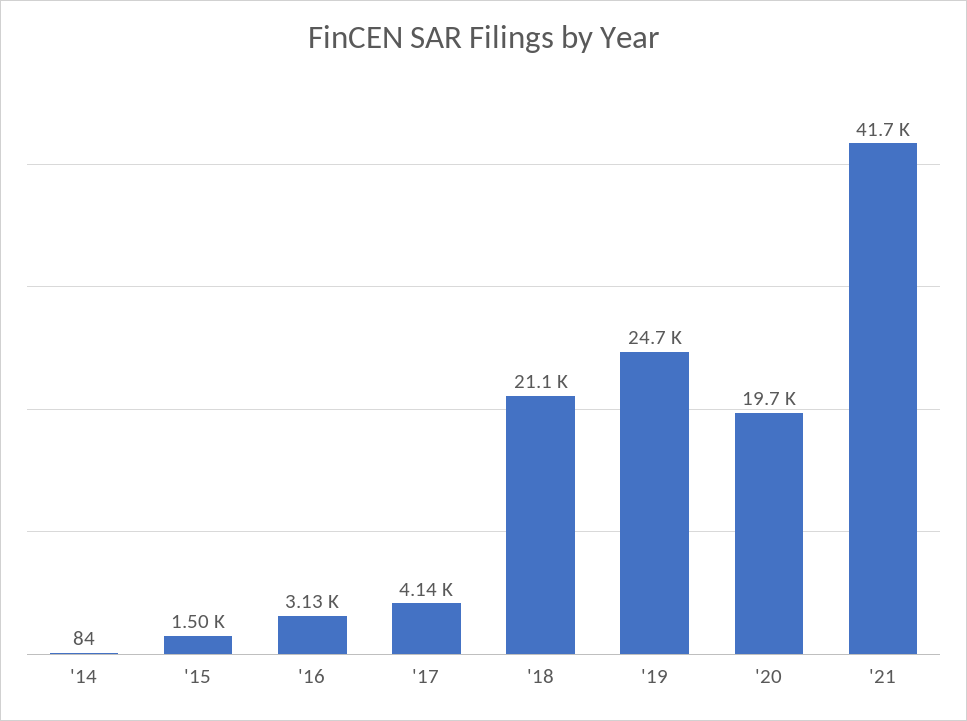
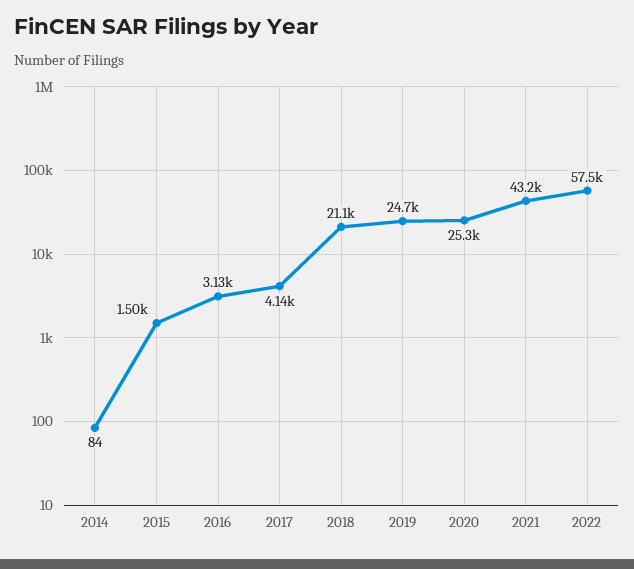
'20: 19700 -> 25300
'21: 41700 -> 43200
2022: none -> 57500

